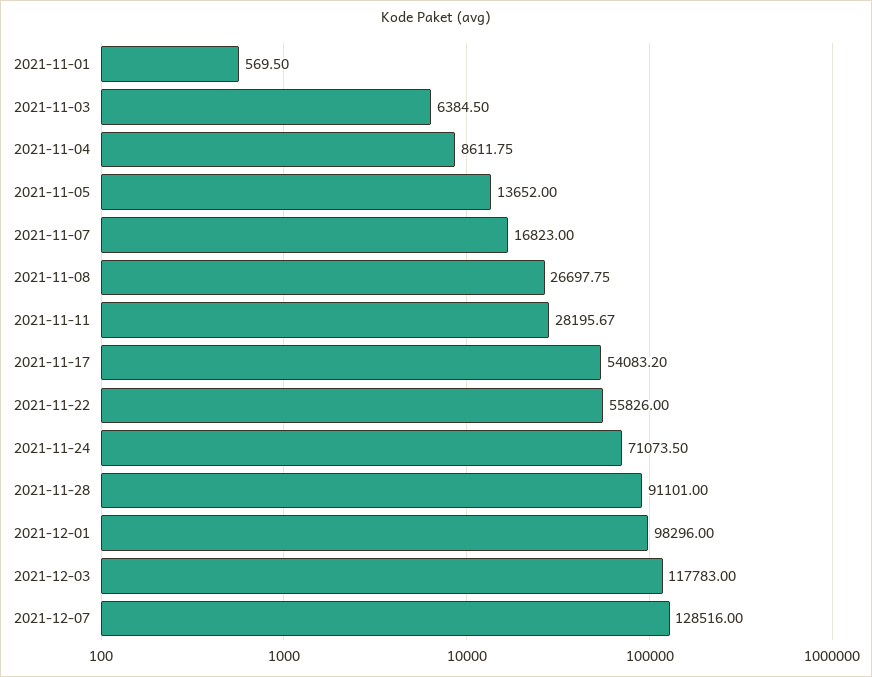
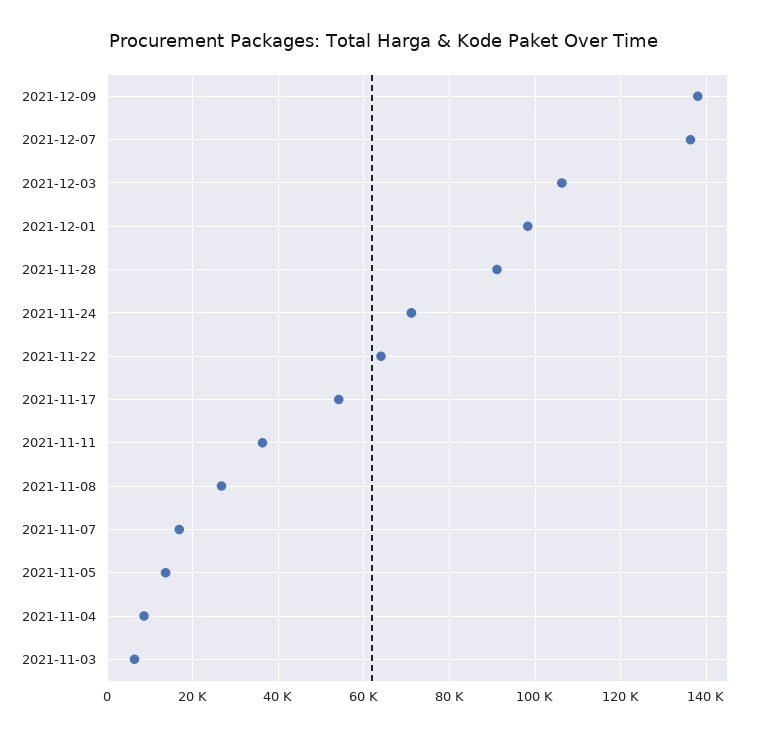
2021-11-01: 569.5 -> none
2021-11-11: 28195.67 -> 36000
2021-11-22: 55826 -> 64000
2021-12-03: 117783 -> 106000
2021-12-07: 128516 -> 136000
2021-12-09: none -> 138000

